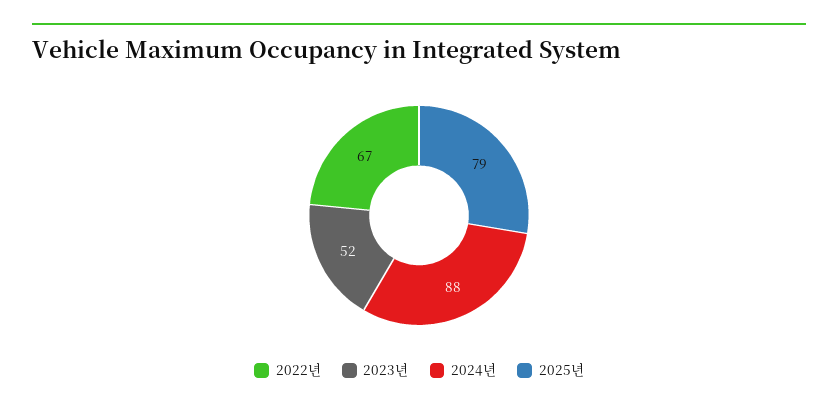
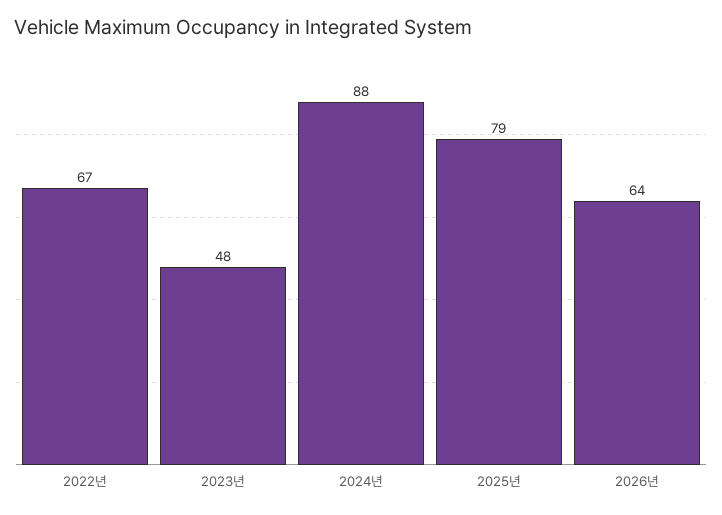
2023년: 52 -> 48
2026년: none -> 64

